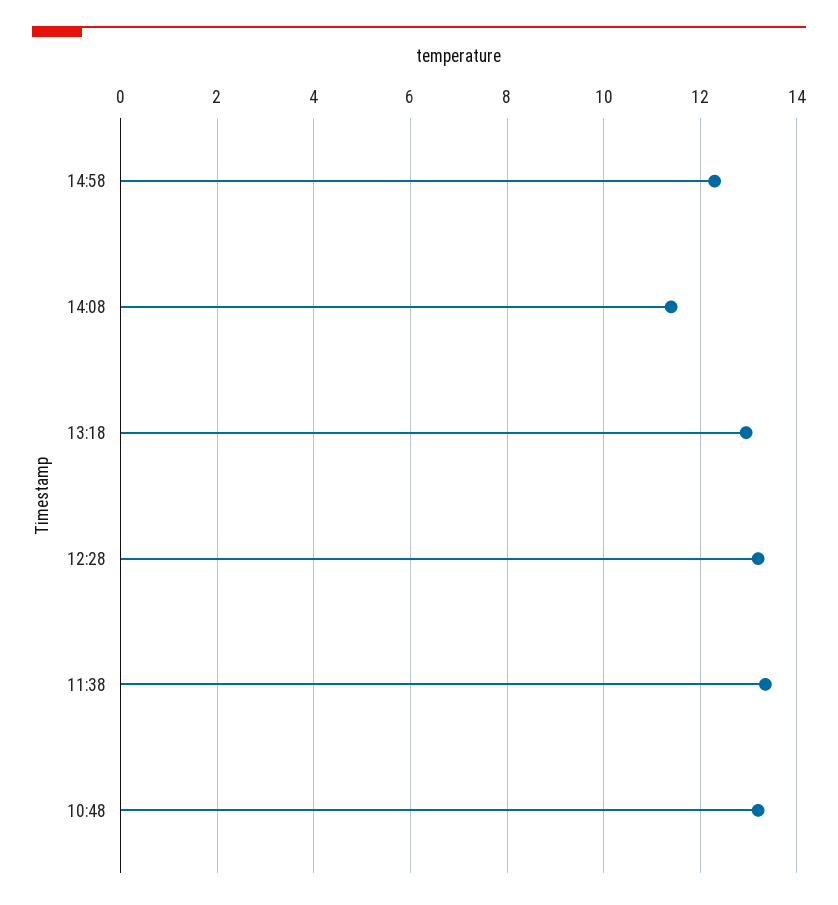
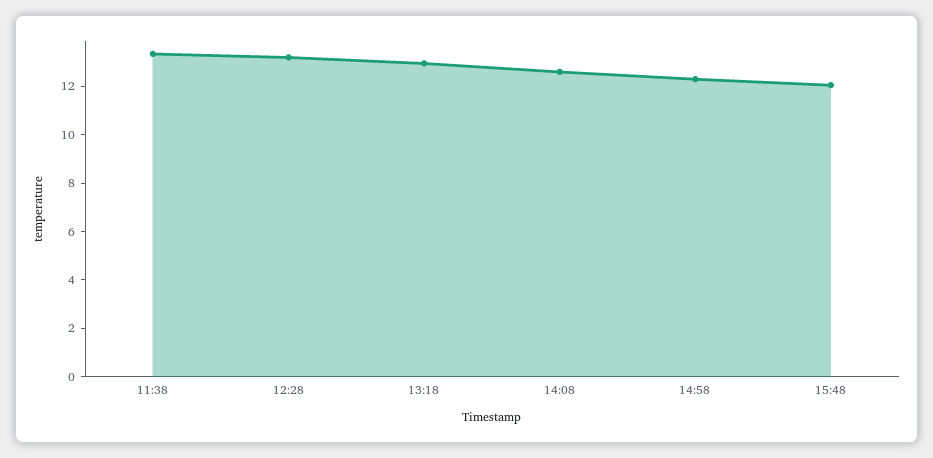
14:08: 11.4 -> 12.5
10:48: 13.2 -> none
15:48: none -> 12

